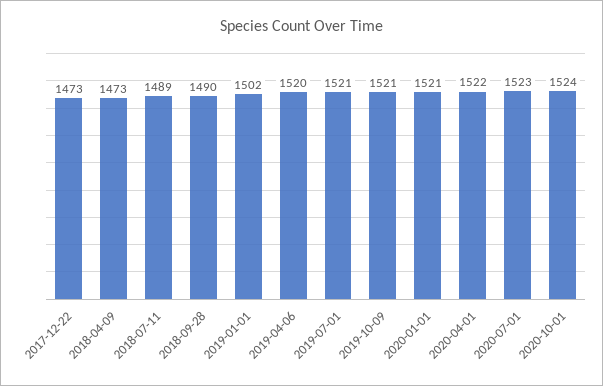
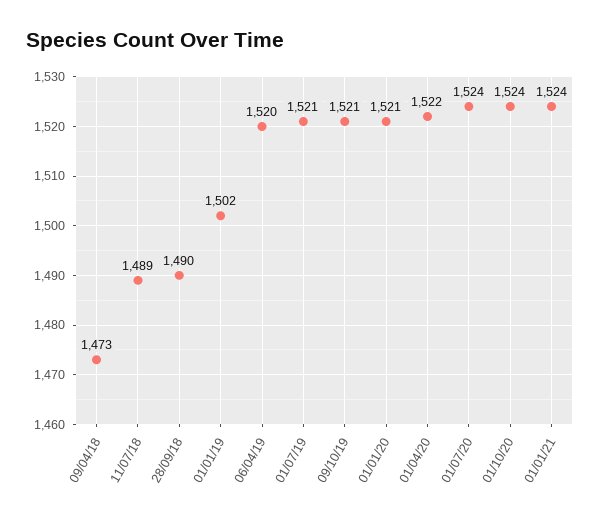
2017-12-22: 1473 -> none
2020-07-01: 1523 -> 1524
01/01/21: none -> 1524

